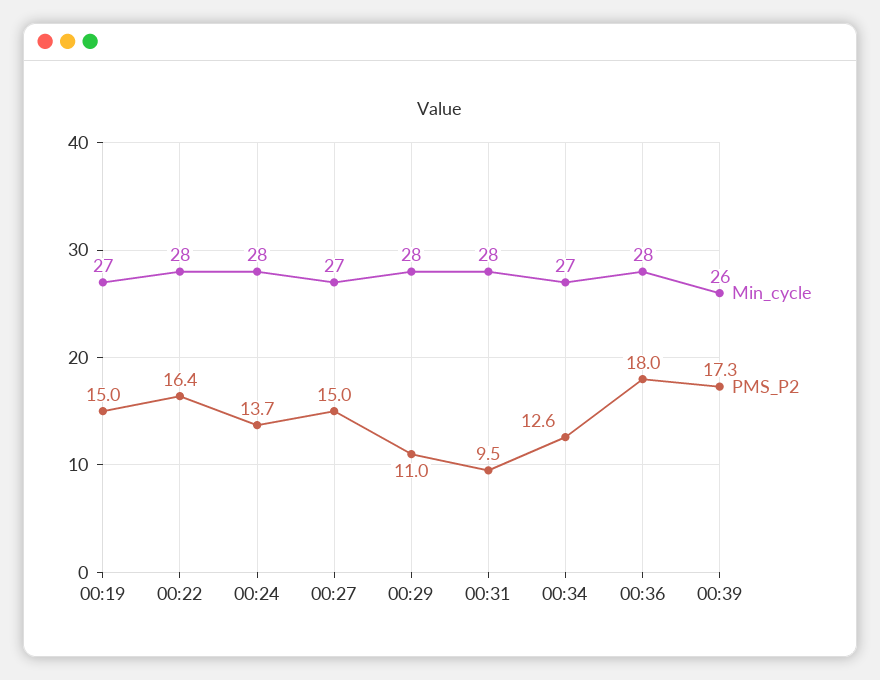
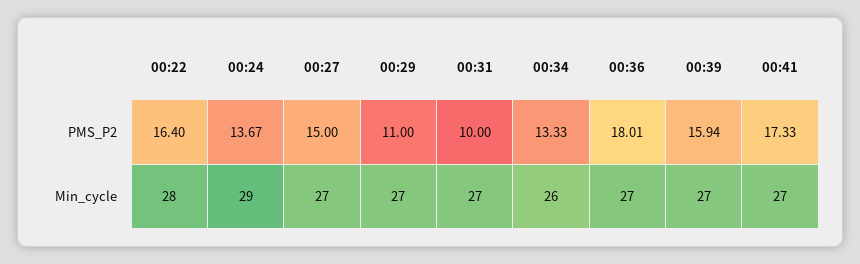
Min_cycle, 00:19: 27 -> none
PMS_P2, 00:19: 15 -> none
Min_cycle, 00:24: 28 -> 29
Min_cycle, 00:29: 28 -> 27
Min_cycle, 00:31: 28 -> 27
PMS_P2, 00:31: 9.5 -> 10
Min_cycle, 00:34: 27 -> 26
PMS_P2, 00:34: 12.6 -> 13.33
Min_cycle, 00:36: 28 -> 27
Min_cycle, 00:39: 26 -> 27
PMS_P2, 00:39: 17.3 -> 15.94
PMS_P2, 00:41: none -> 17.33
Min_cycle, 00:41: none -> 27

